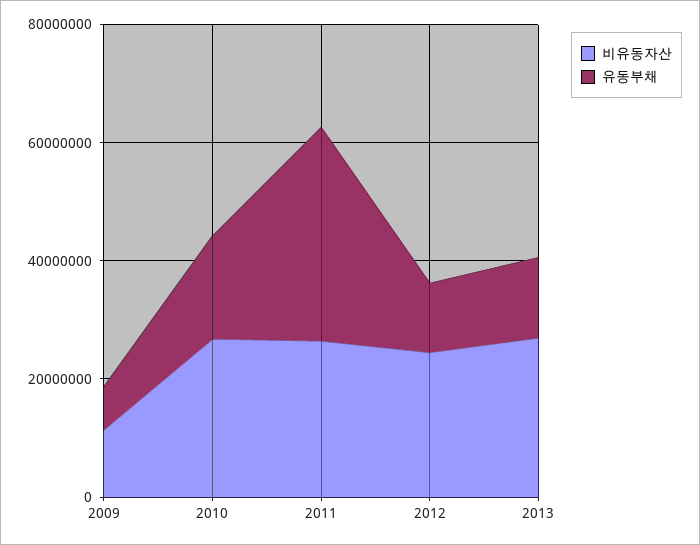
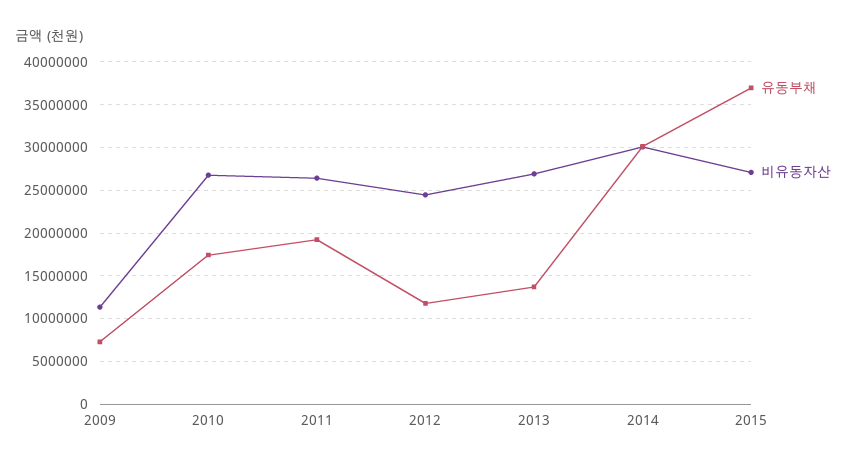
유동부채, 2011: 35000000 -> 19000000
유동부채, 2014: none -> 30000000
비유동자산, 2014: none -> 30000000
유동부채, 2015: none -> 37000000
비유동자산, 2015: none -> 27000000

